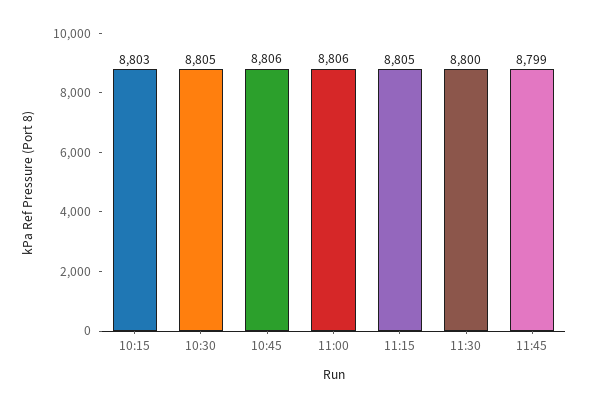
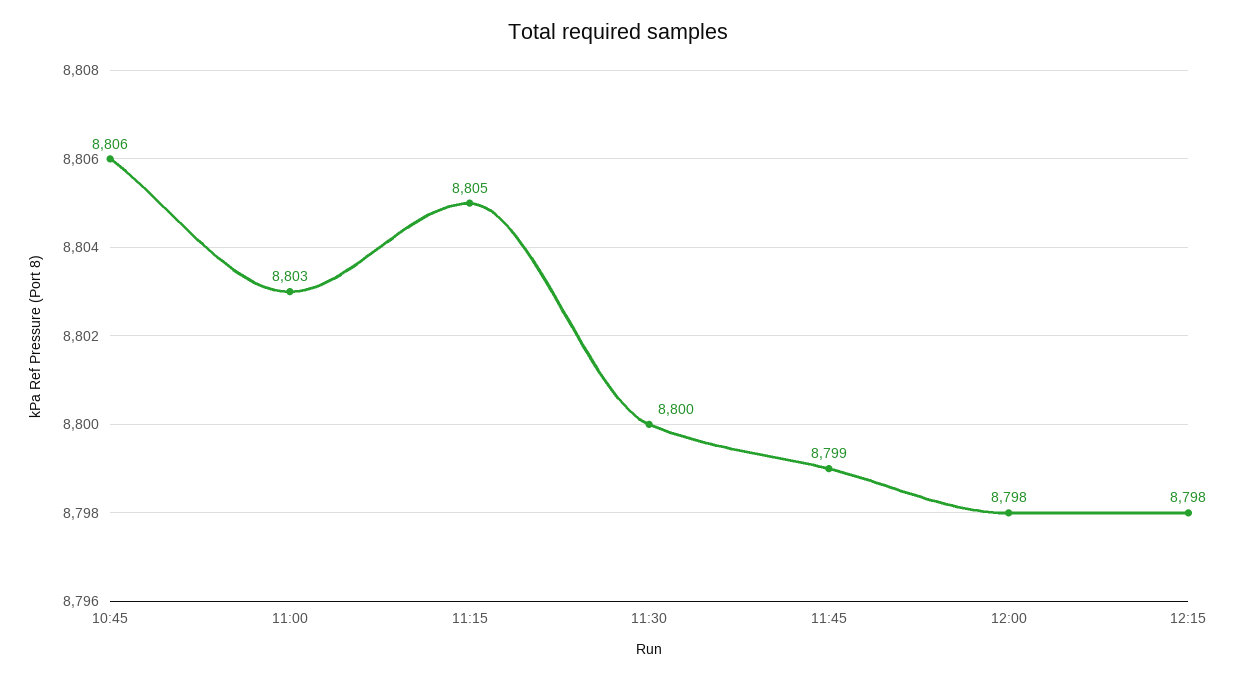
10:15: 8803 -> none
10:30: 8805 -> none
11:00: 8806 -> 8803
12:00: none -> 8798
12:15: none -> 8798

